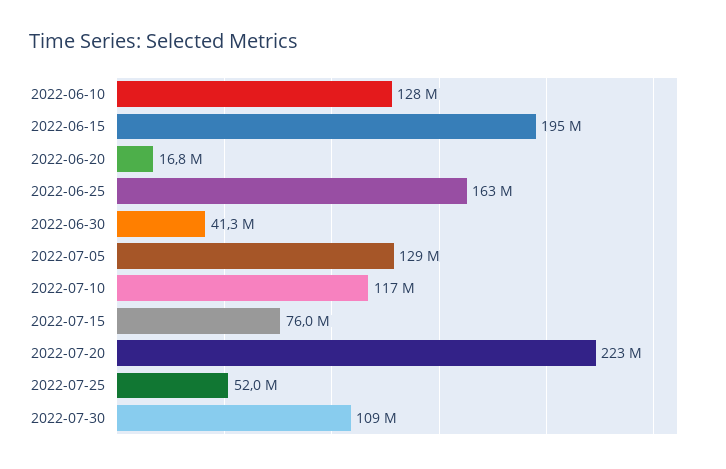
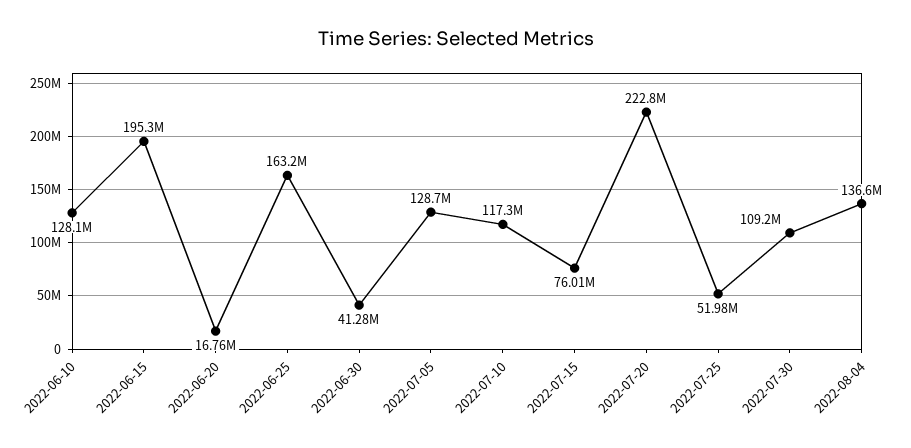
2022-08-04: none -> 136600000

